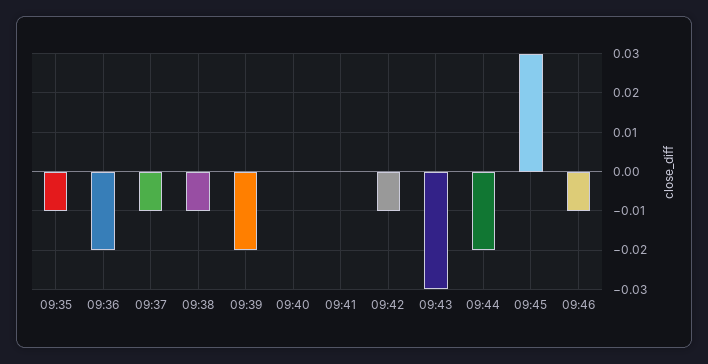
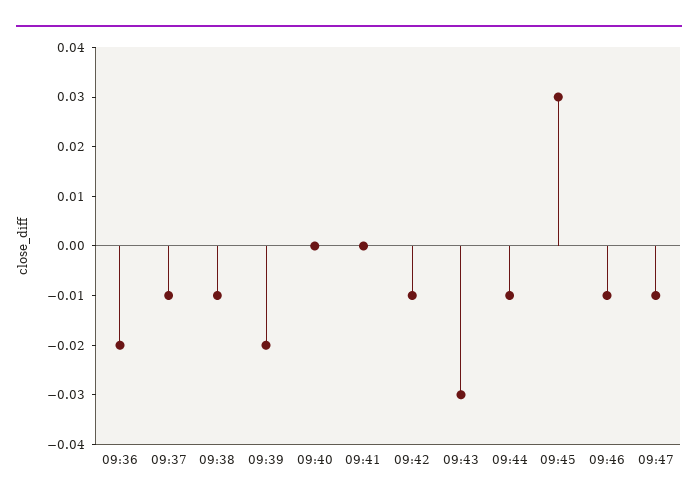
09:35: -0.01 -> none
09:44: -0.02 -> -0.01
09:47: none -> -0.01

